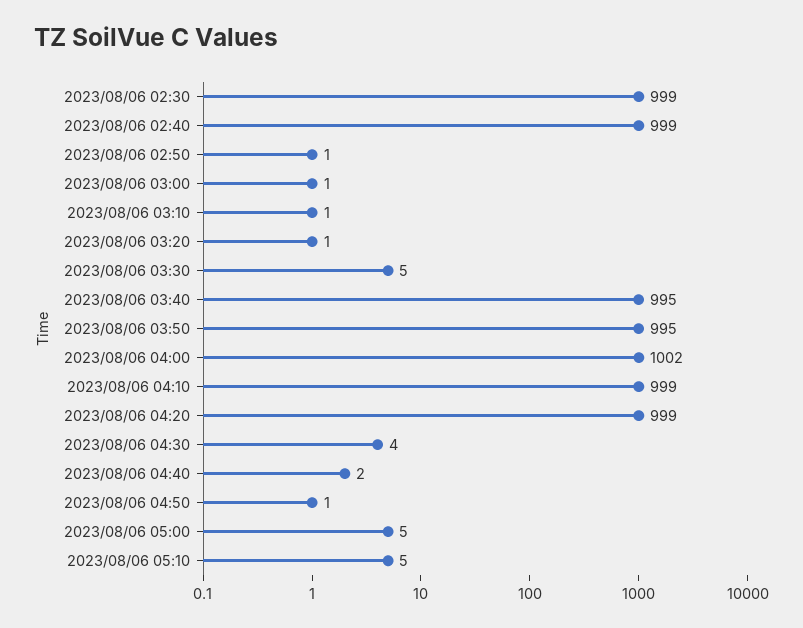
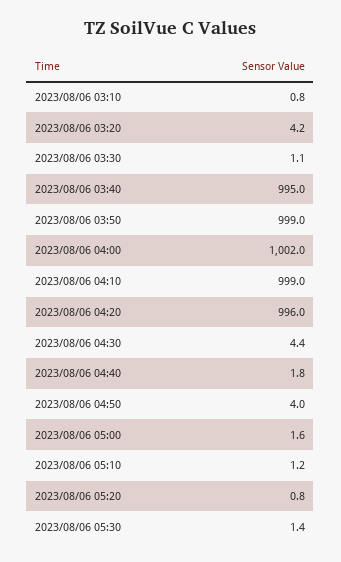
2023/08/06 02:30: 999 -> none
2023/08/06 02:40: 999 -> none
2023/08/06 02:50: 1 -> none
2023/08/06 03:00: 1 -> none
2023/08/06 03:20: 1 -> 4.2
2023/08/06 03:30: 5 -> 1.1
2023/08/06 03:50: 995 -> 999
2023/08/06 04:20: 999 -> 996
2023/08/06 04:50: 1 -> 4
2023/08/06 05:00: 5 -> 1.6
2023/08/06 05:10: 5 -> 1.2
2023/08/06 05:20: none -> 0.8
2023/08/06 05:30: none -> 1.4

